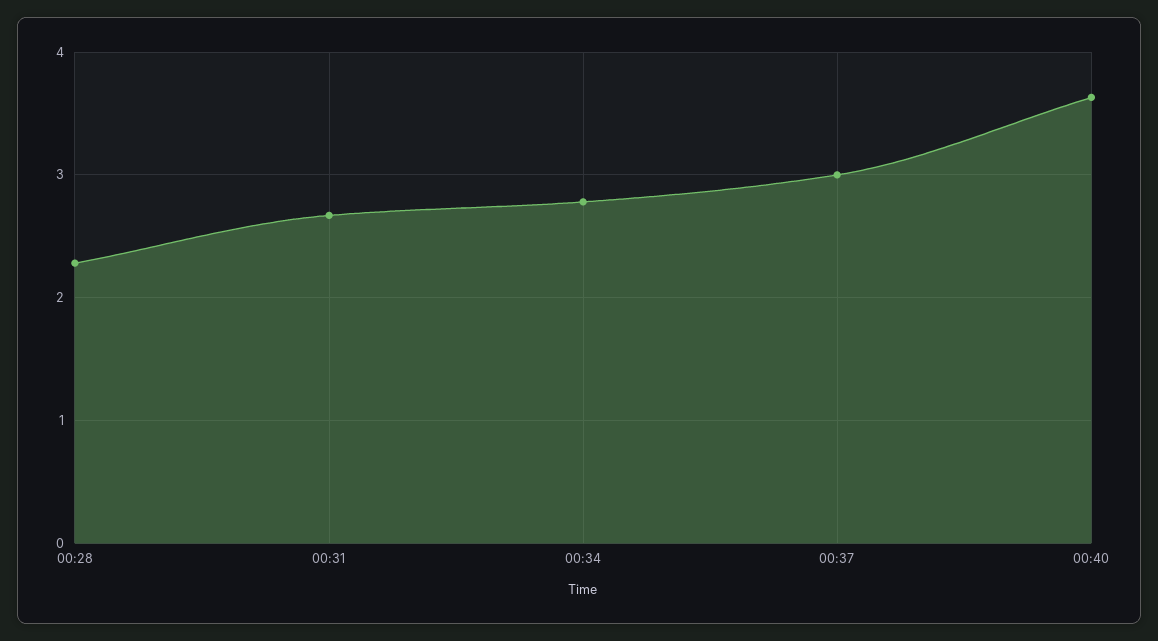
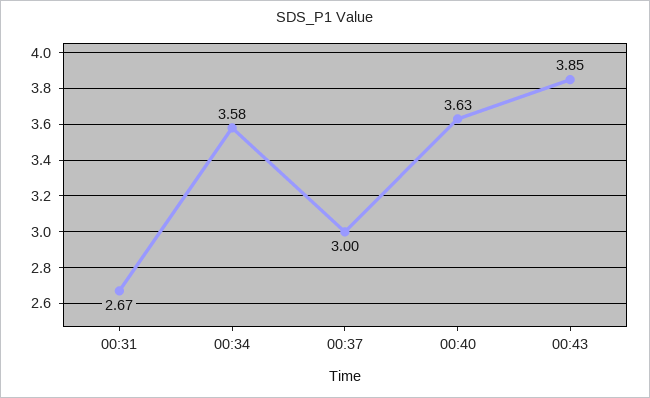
00:28: 2.3 -> none
00:34: 2.8 -> 3.58
00:43: none -> 3.85

